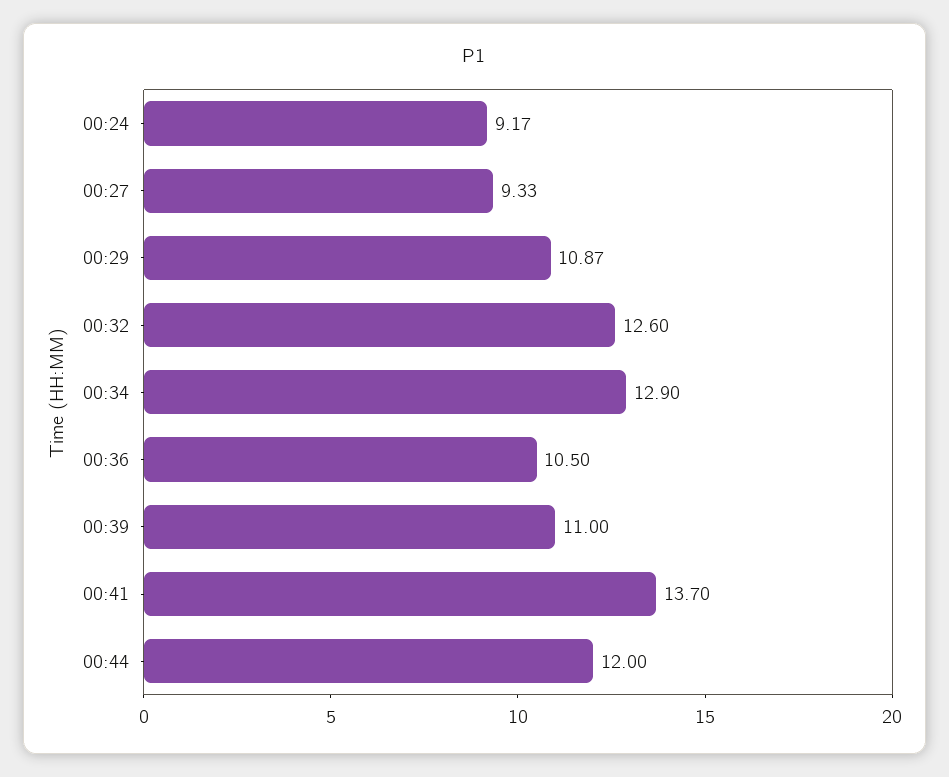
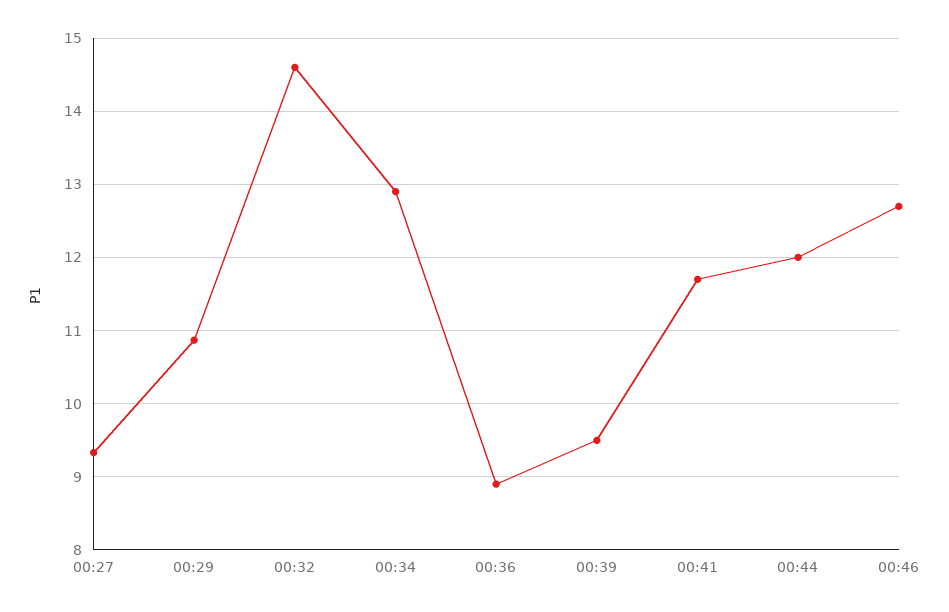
00:24: 9.17 -> none
00:32: 12.6 -> 14.6
00:36: 10.5 -> 8.9
00:39: 11 -> 9.5
00:41: 13.7 -> 11.7
00:46: none -> 12.7

